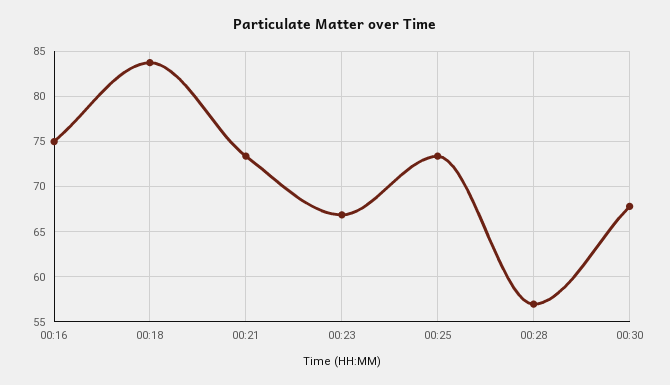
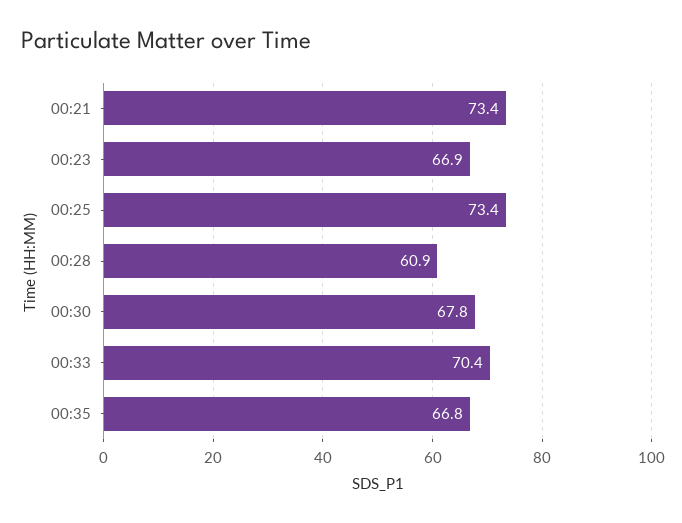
00:16: 75 -> none
00:18: 84 -> none
00:28: 57 -> 60.9
00:33: none -> 70.4
00:35: none -> 66.8

